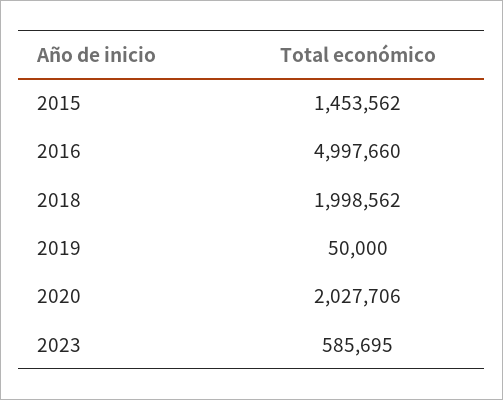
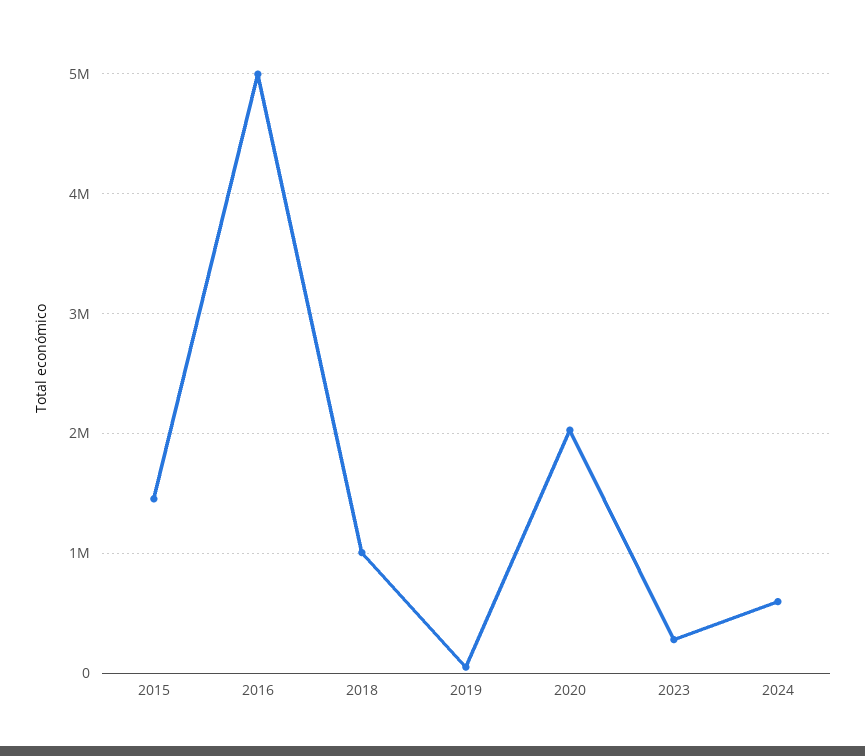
2018: 1998562 -> 1000000
2023: 585695 -> 300000
2024: none -> 600000

